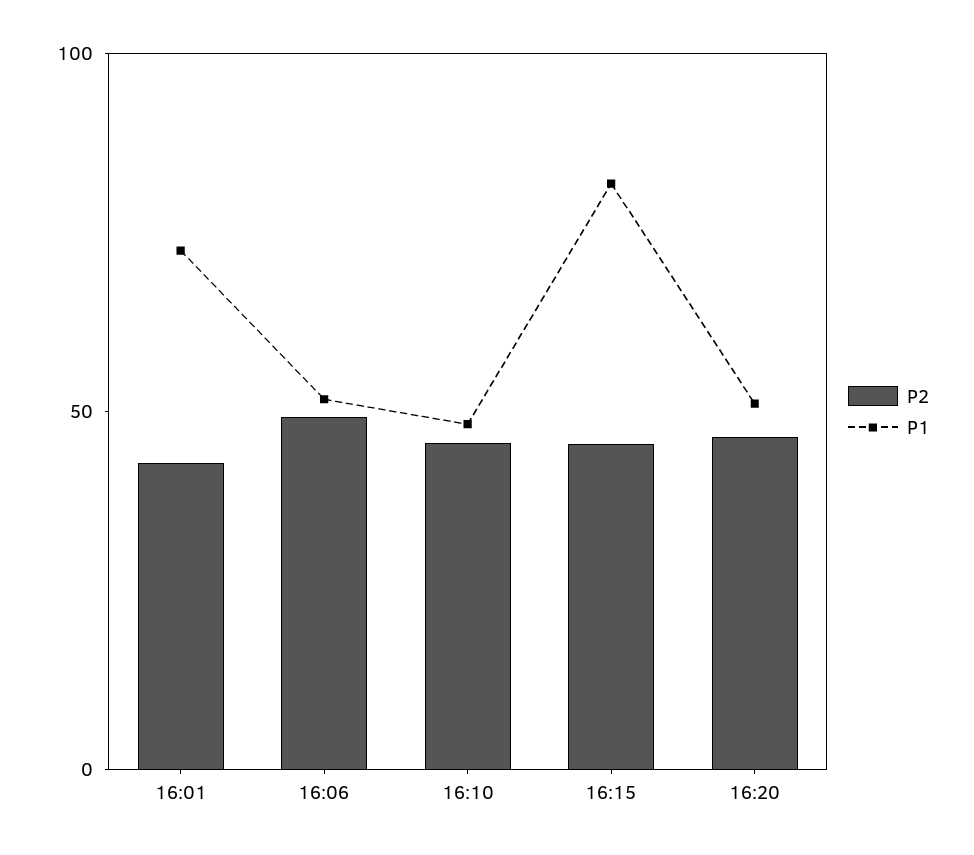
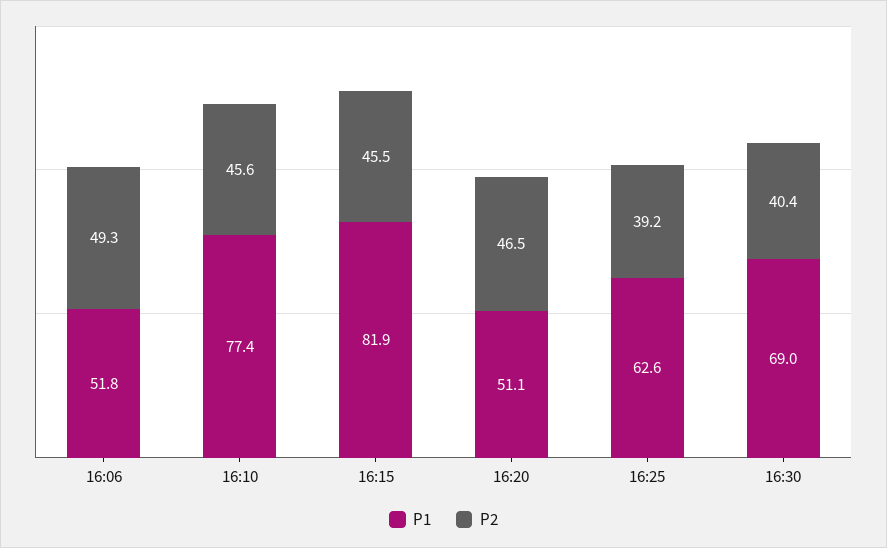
P2, 16:01: 40 -> none
P1, 16:01: 70 -> none
P1, 16:10: 50 -> 77.4
P1, 16:25: none -> 62.6
P2, 16:25: none -> 39.2
P1, 16:30: none -> 69
P2, 16:30: none -> 40.4

